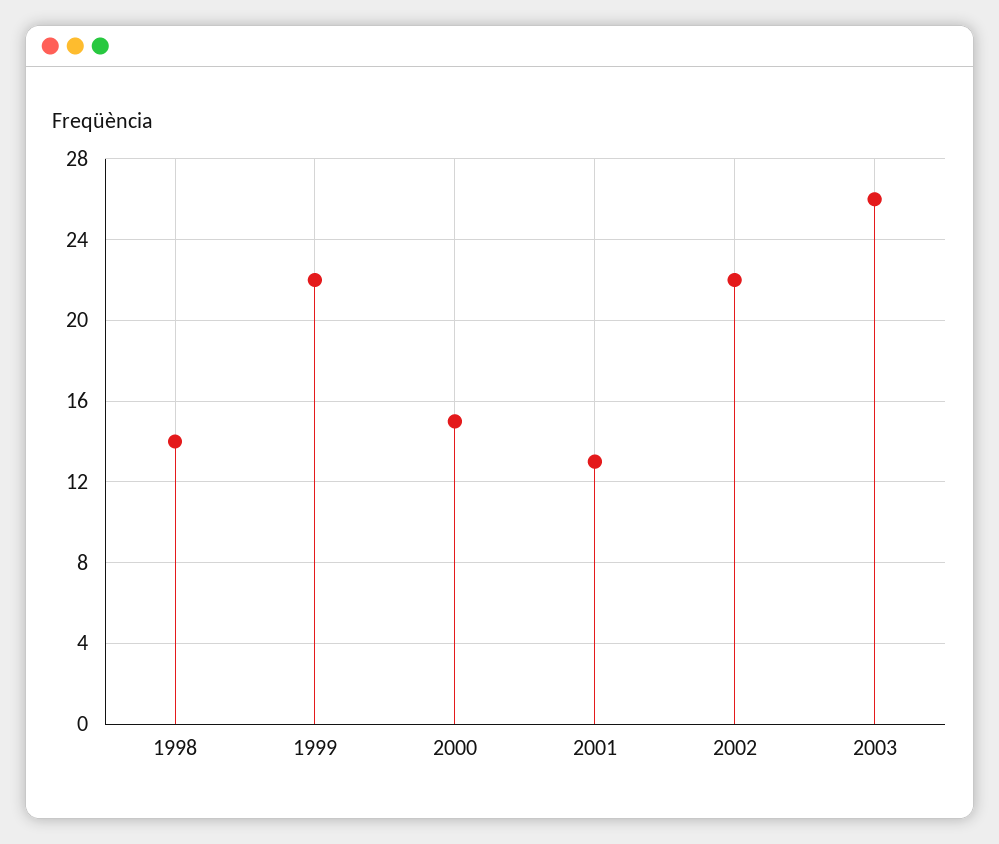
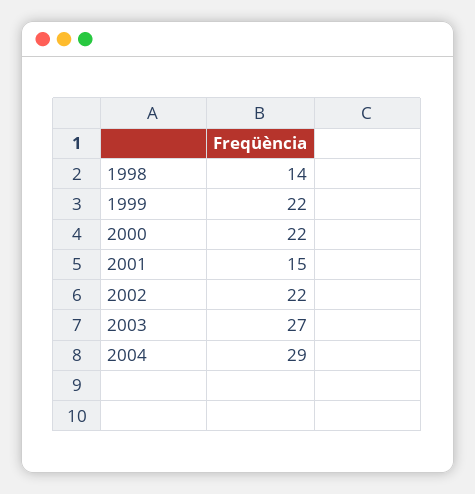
2000: 15 -> 22
2001: 13 -> 15
2003: 26 -> 27
2004: none -> 29

